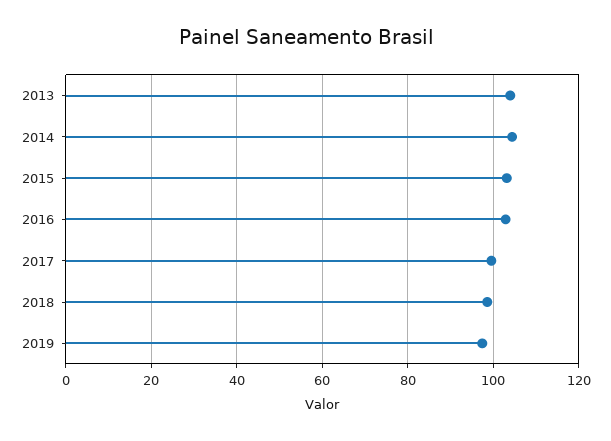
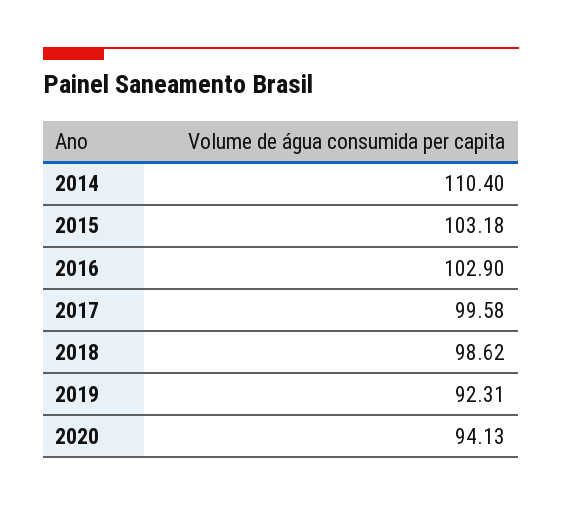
2013: 104 -> none
2014: 104 -> 110.4
2019: 98 -> 92.31
2020: none -> 94.13

